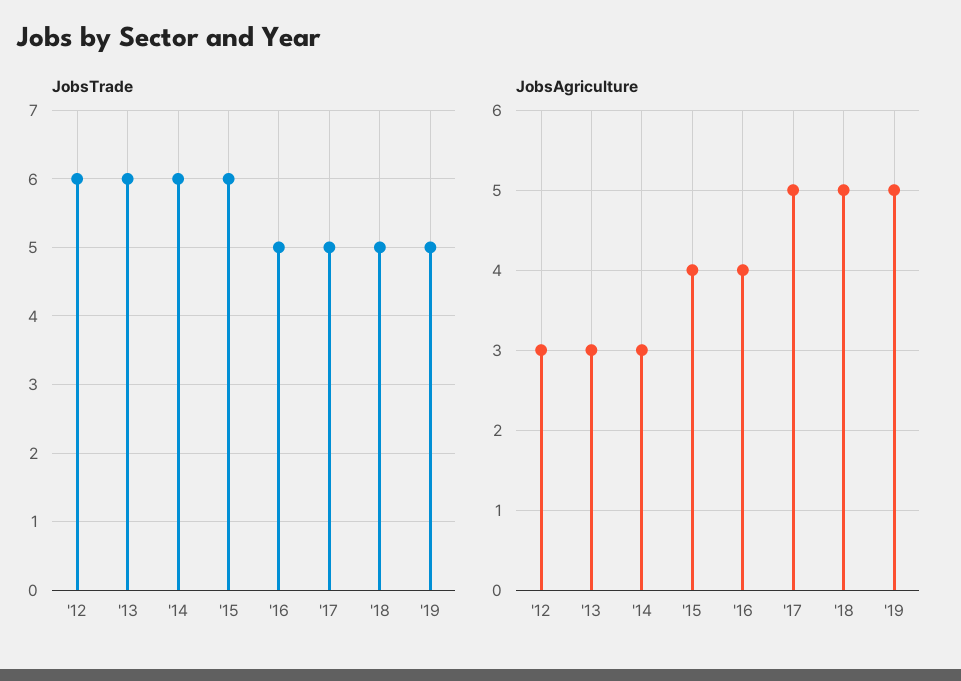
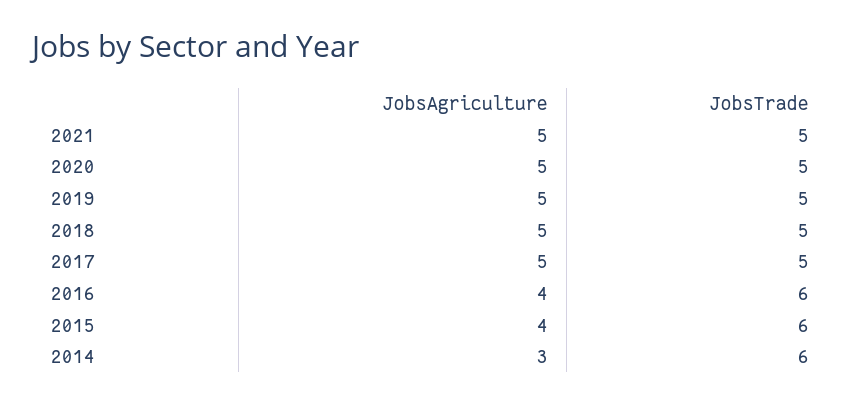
JobsTrade, '12: 6 -> none
JobsTrade, '13: 6 -> none
JobsTrade, '16: 5 -> 6
JobsAgriculture, '12: 3 -> none
JobsAgriculture, '13: 3 -> none
JobsAgriculture, 2021: none -> 5
JobsTrade, 2021: none -> 5
JobsAgriculture, 2020: none -> 5
JobsTrade, 2020: none -> 5

